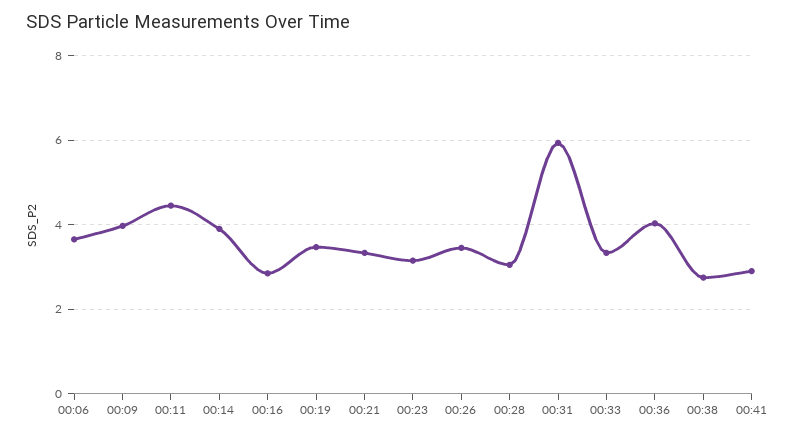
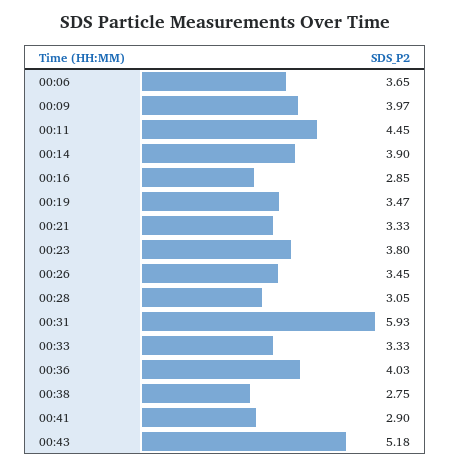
00:23: 3.2 -> 3.8
00:43: none -> 5.18

